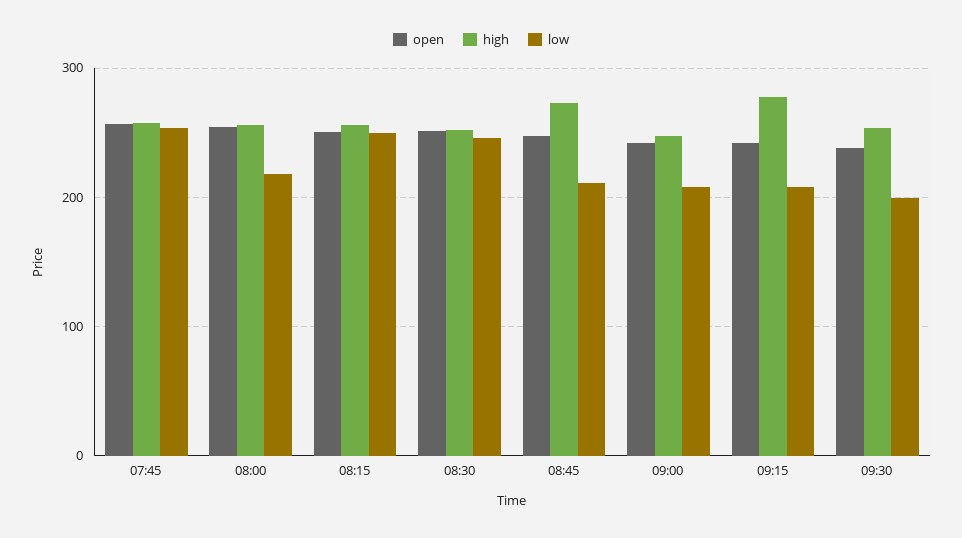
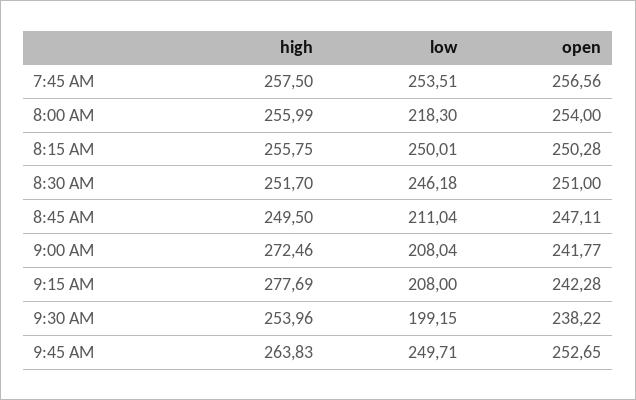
high, 08:45: 270 -> 249.5
high, 09:00: 250 -> 272.46
high, 9:45 AM: none -> 263.83
low, 9:45 AM: none -> 249.71
open, 9:45 AM: none -> 252.65

